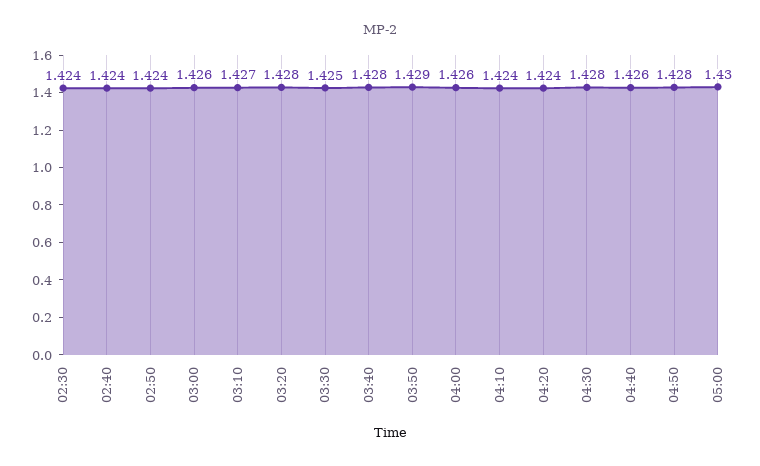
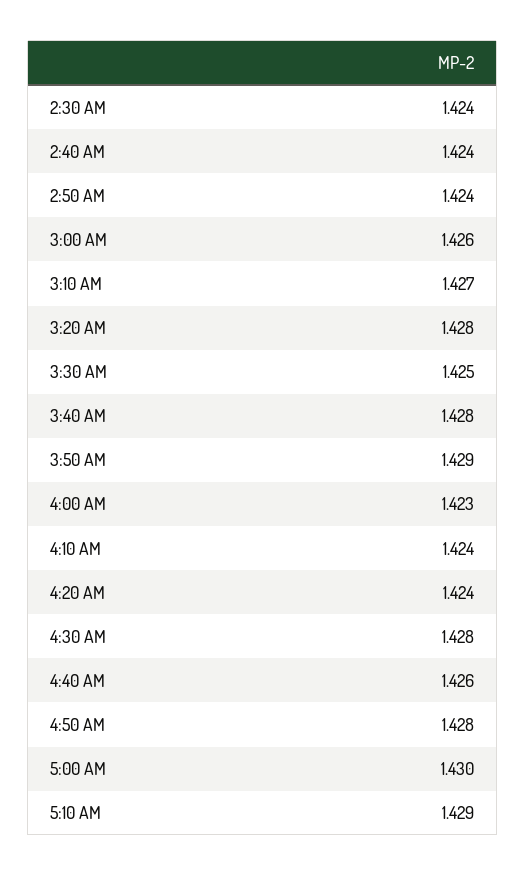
04:00: 1.426 -> 1.423
5:10 AM: none -> 1.429

